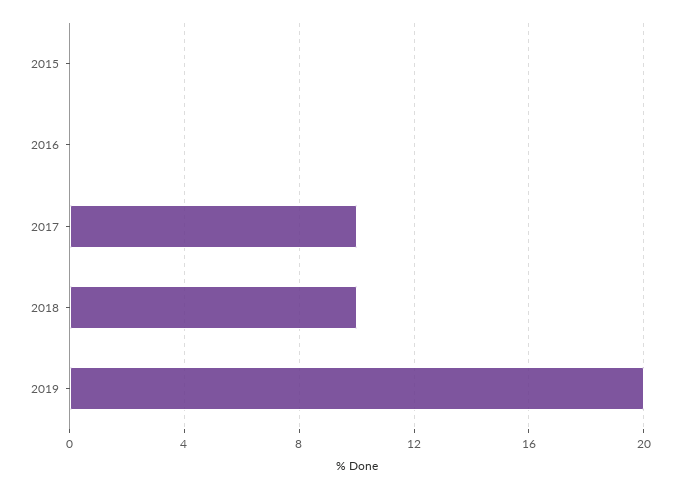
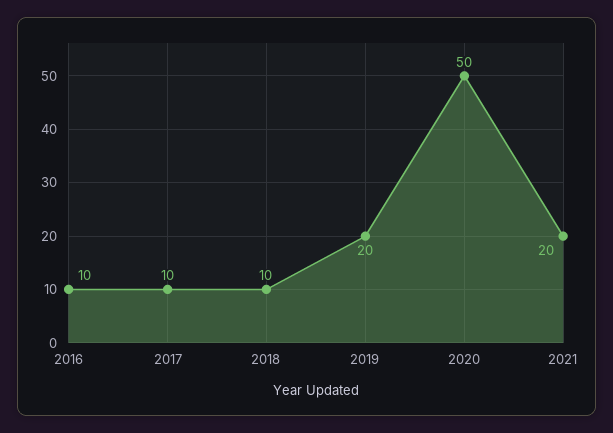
2015: 0 -> none
2016: 0 -> 10
2020: none -> 50
2021: none -> 20

